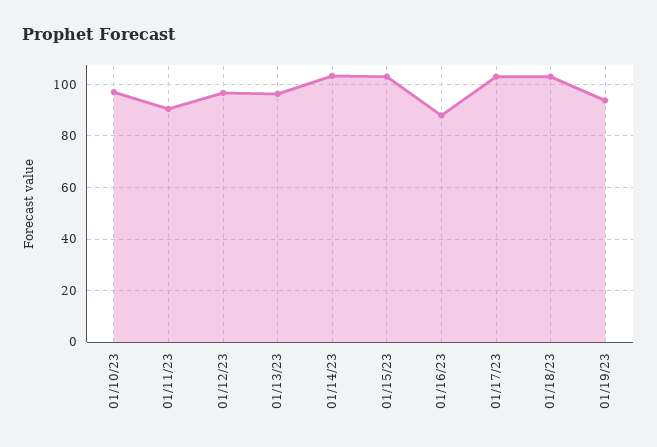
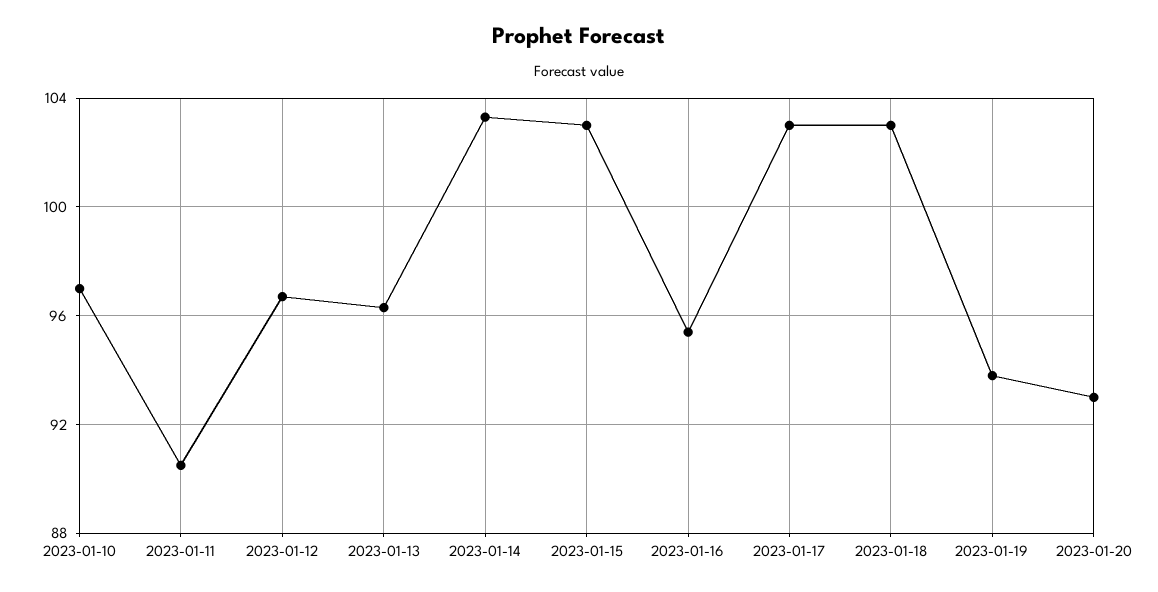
01/16/23: 87.5 -> 95.5
2023-01-20: none -> 93

